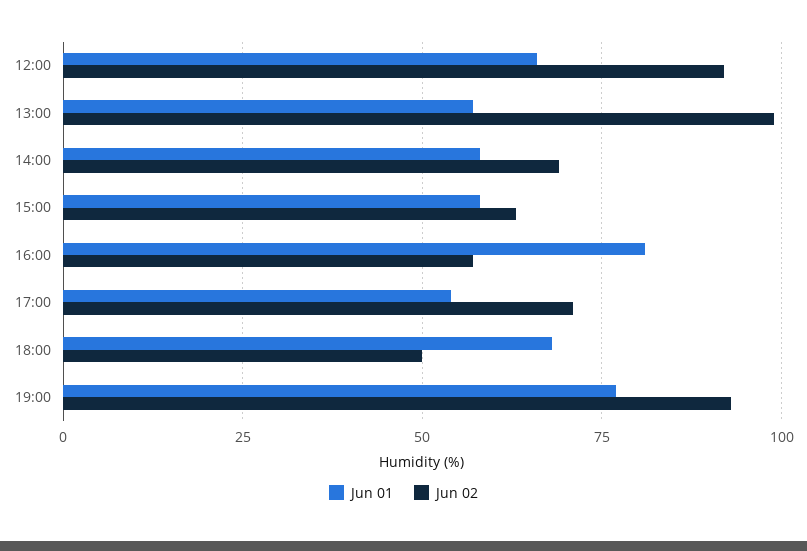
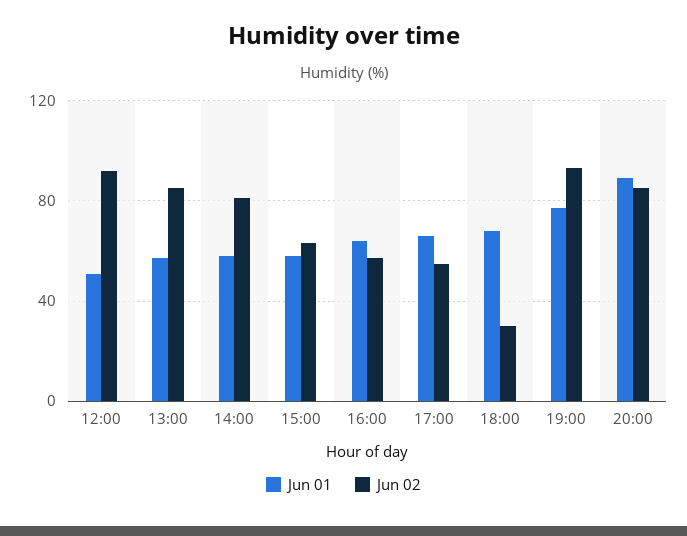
Jun 01, 12:00: 65 -> 50
Jun 02, 13:00: 100 -> 85
Jun 02, 14:00: 70 -> 80
Jun 01, 16:00: 80 -> 65
Jun 01, 17:00: 55 -> 65
Jun 02, 17:00: 70 -> 55
Jun 02, 18:00: 50 -> 30
Jun 01, 20:00: none -> 90
Jun 02, 20:00: none -> 85

